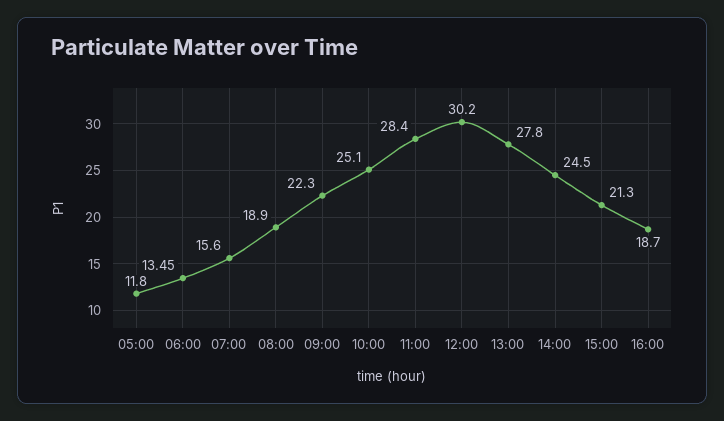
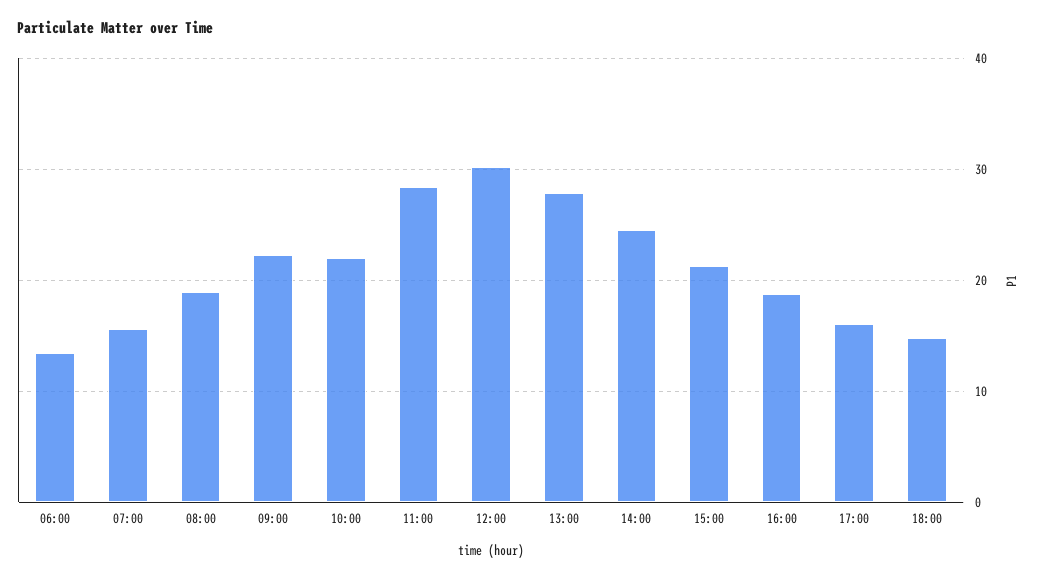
05:00: 11.8 -> none
10:00: 25.1 -> 22
17:00: none -> 16
18:00: none -> 15

